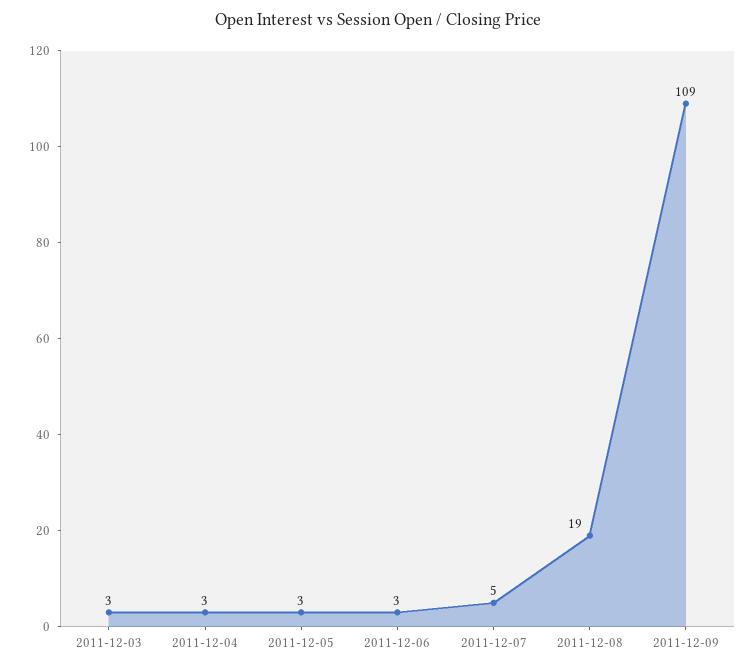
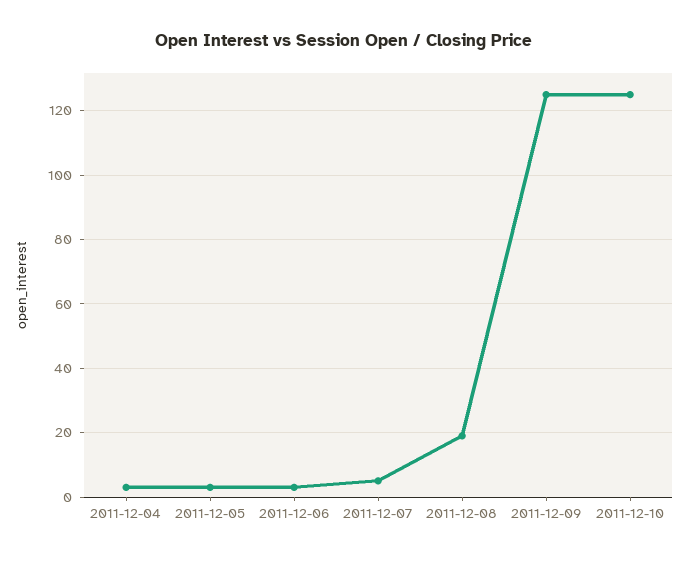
2011-12-03: 3 -> none
2011-12-09: 109 -> 125
2011-12-10: none -> 125

